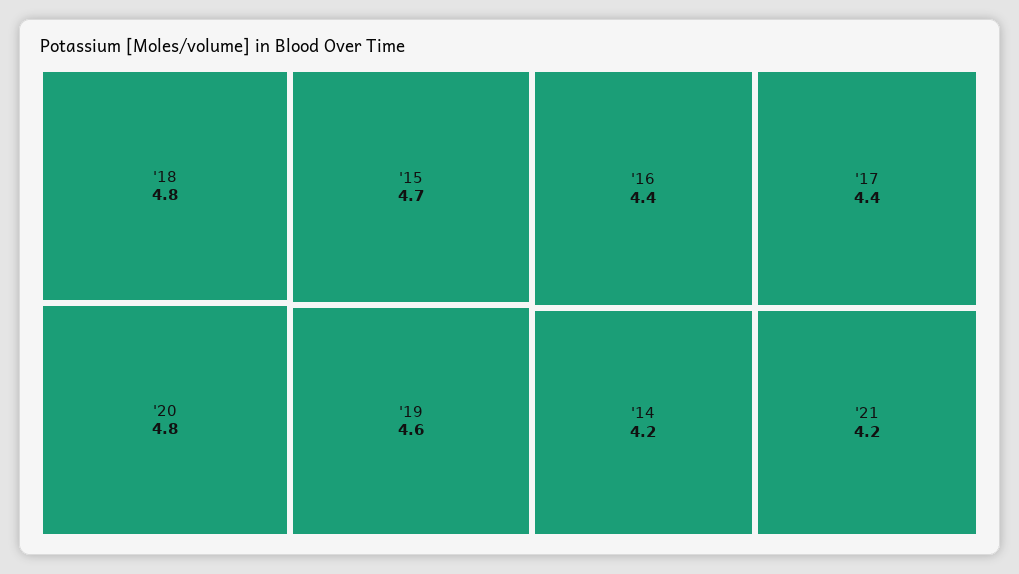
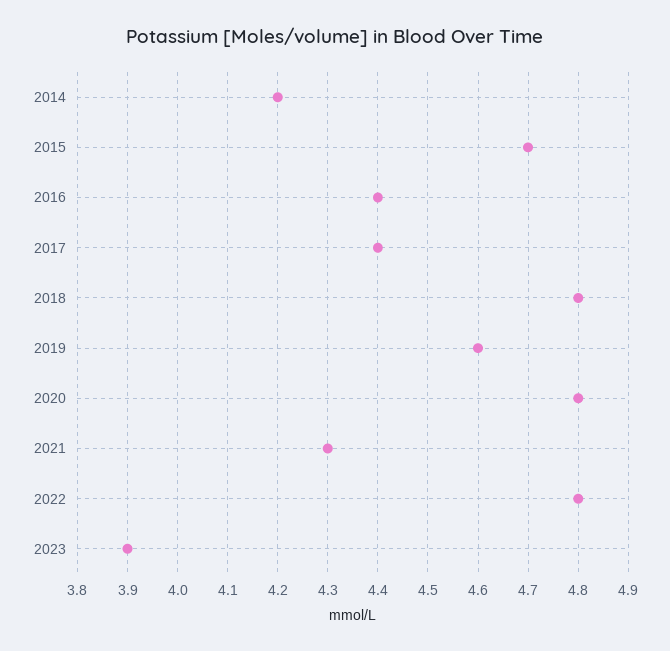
'21: 4.2 -> 4.3
2022: none -> 4.8
2023: none -> 3.9

